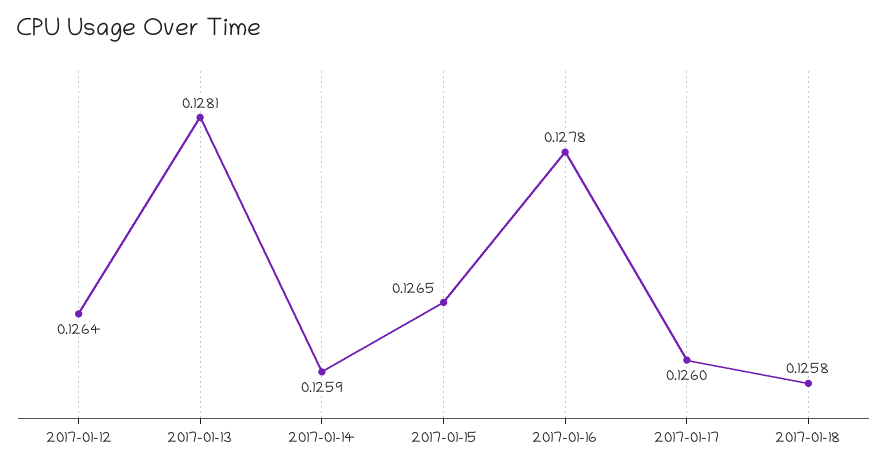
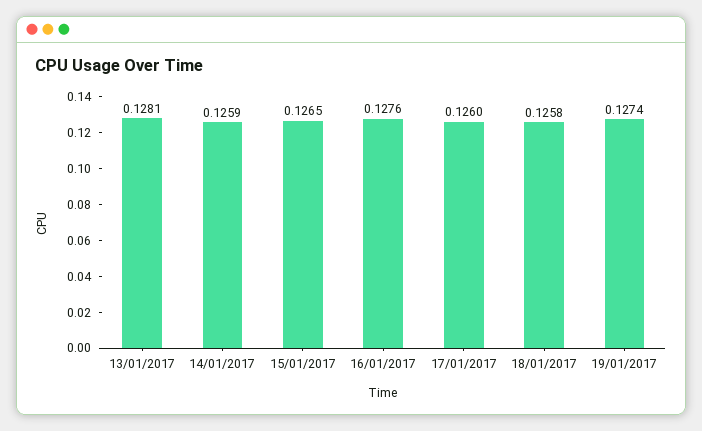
2017-01-12: 0.1264 -> none
2017-01-16: 0.1278 -> 0.1276
19/01/2017: none -> 0.1274

